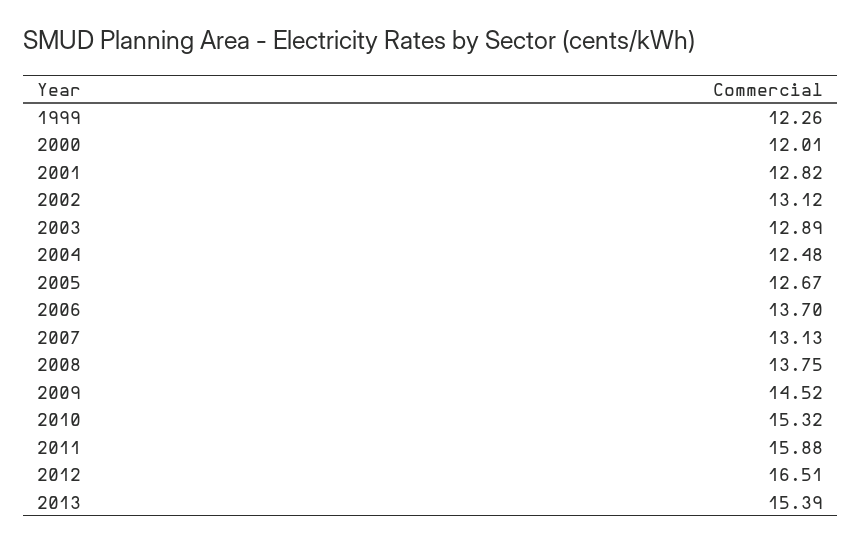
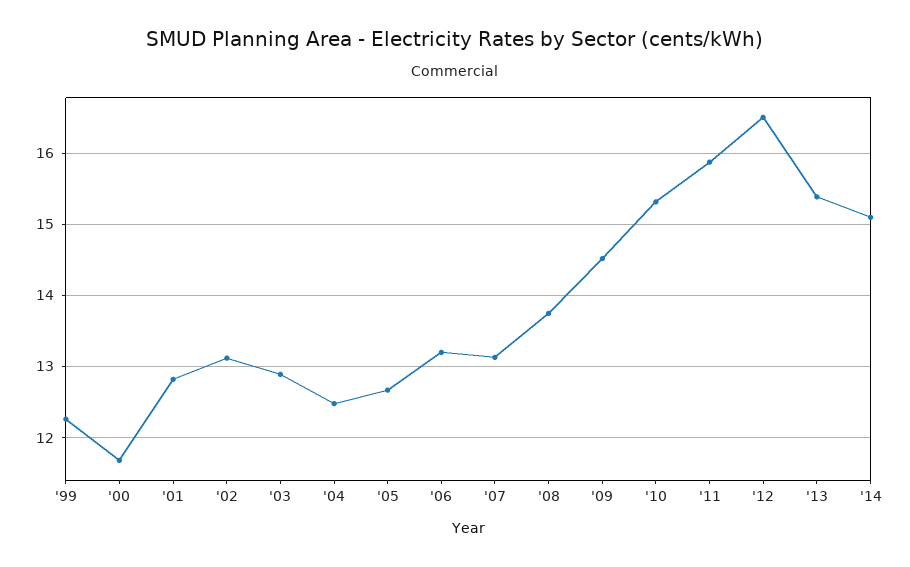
2000: 12.01 -> 11.7
2006: 13.7 -> 13.2
'14: none -> 15.1

